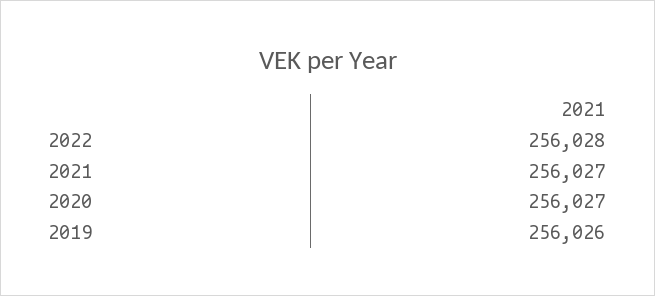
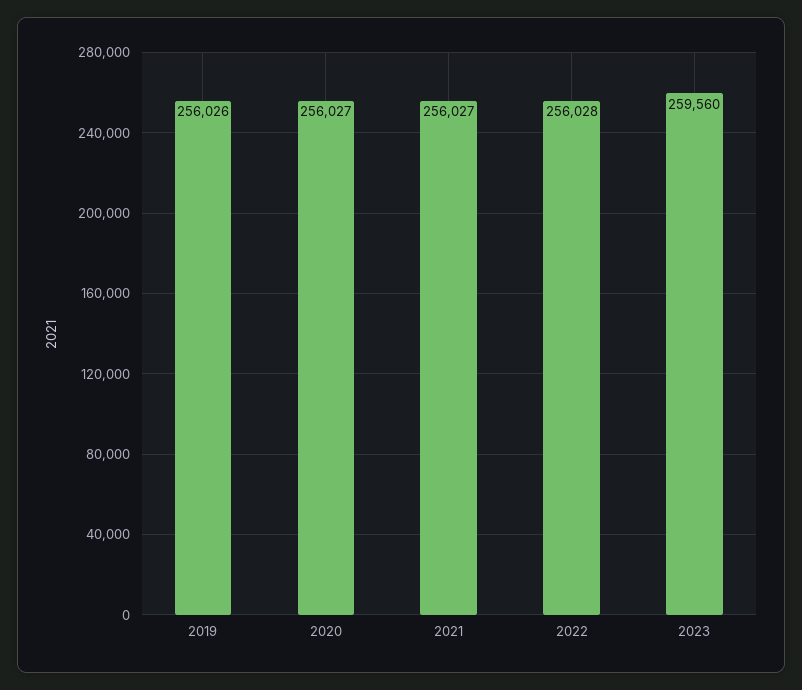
2023: none -> 259560

